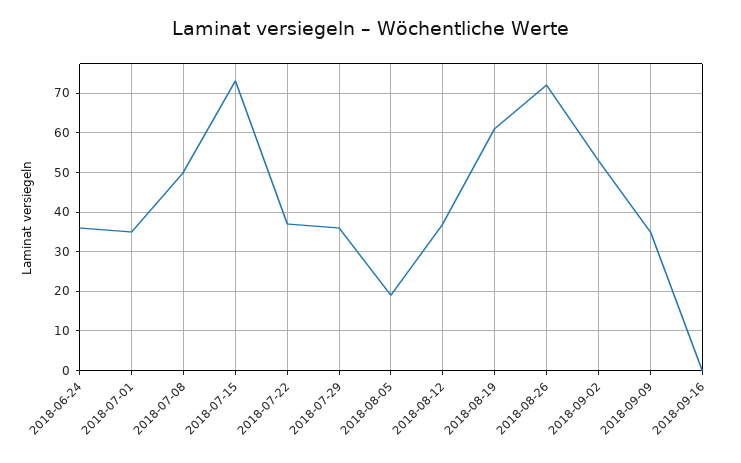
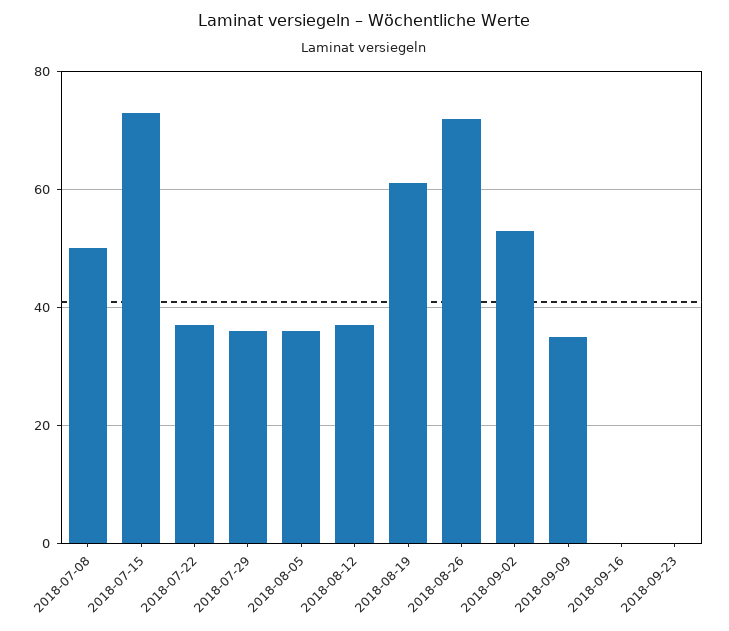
2018-06-24: 35 -> none
2018-07-01: 35 -> none
2018-08-05: 20 -> 35
2018-09-23: none -> 0

